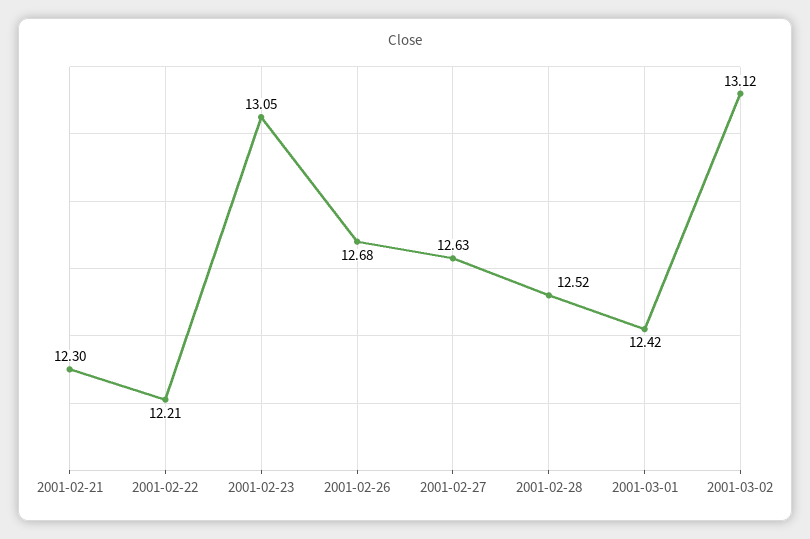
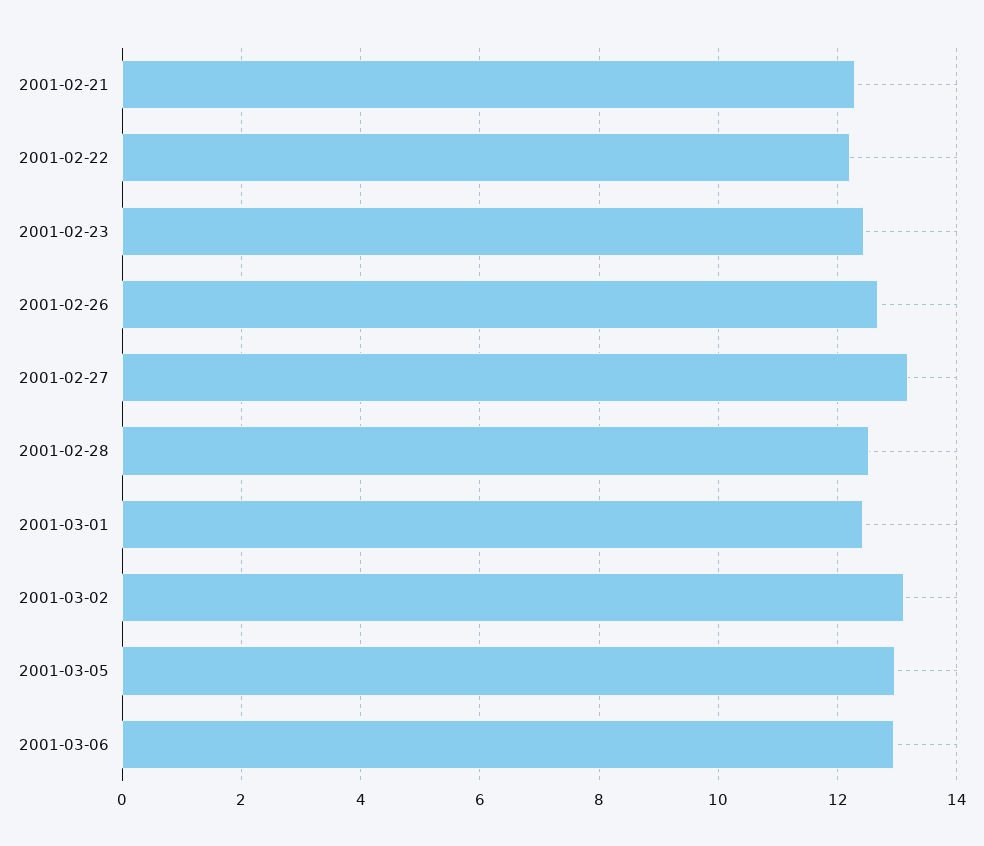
2001-02-23: 13.05 -> 12.4
2001-02-27: 12.63 -> 13.2
2001-03-05: none -> 13
2001-03-06: none -> 13

